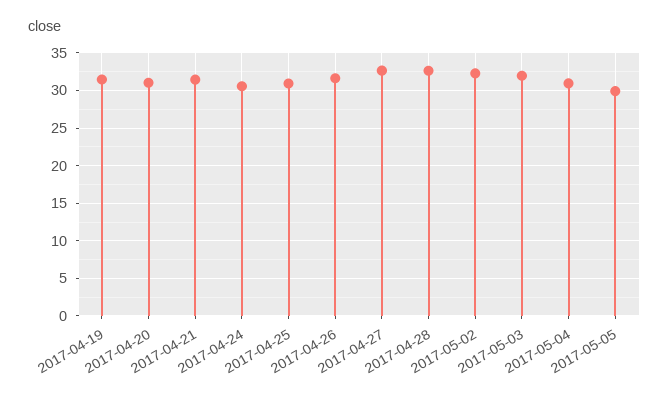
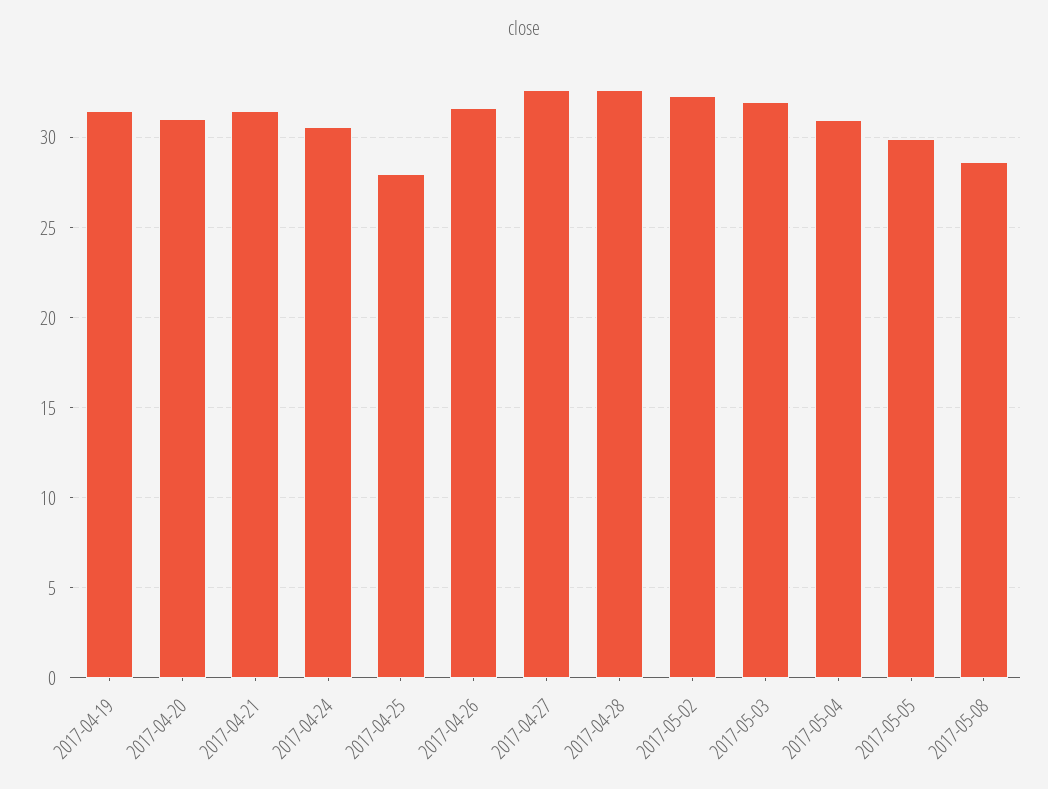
2017-04-25: 31 -> 28
2017-05-08: none -> 28.5

